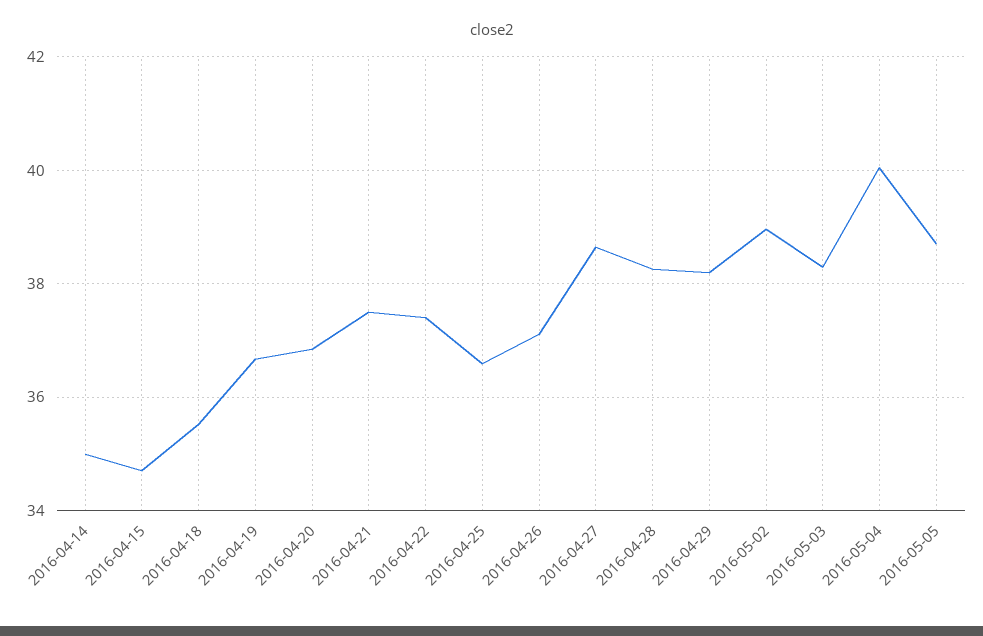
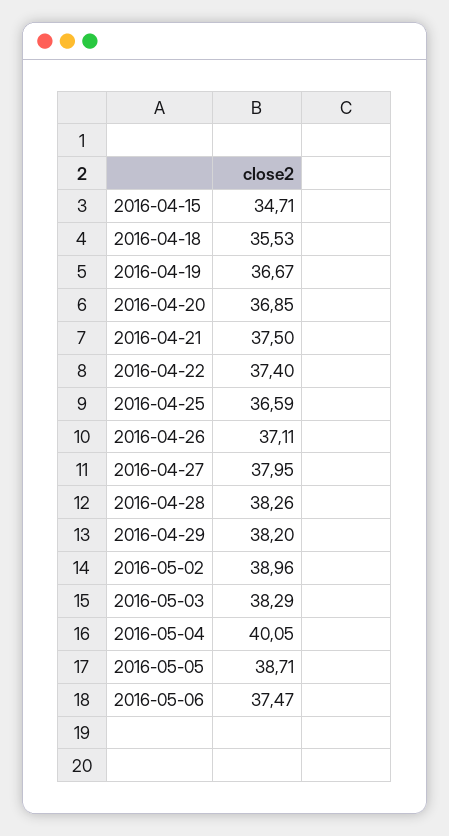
2016-04-14: 35 -> none
2016-04-27: 38.6 -> 37.95
2016-05-06: none -> 37.47

